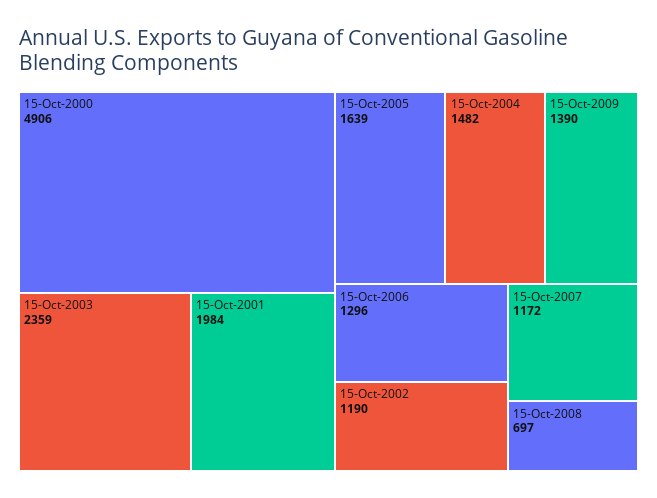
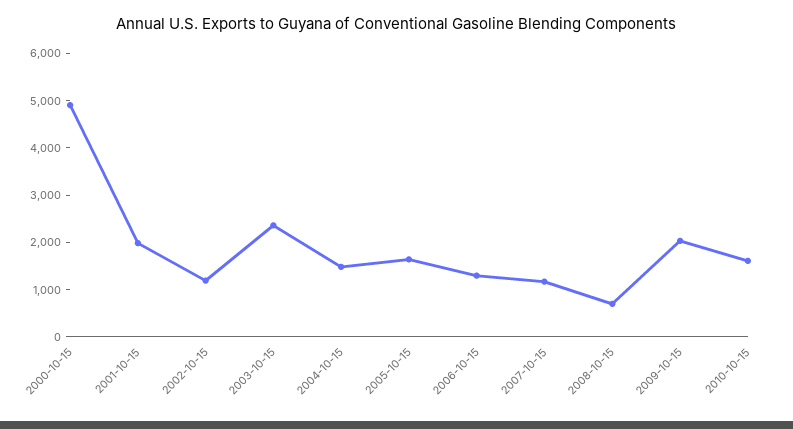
15-Oct-2009: 1390 -> 2000
2010-10-15: none -> 1600

